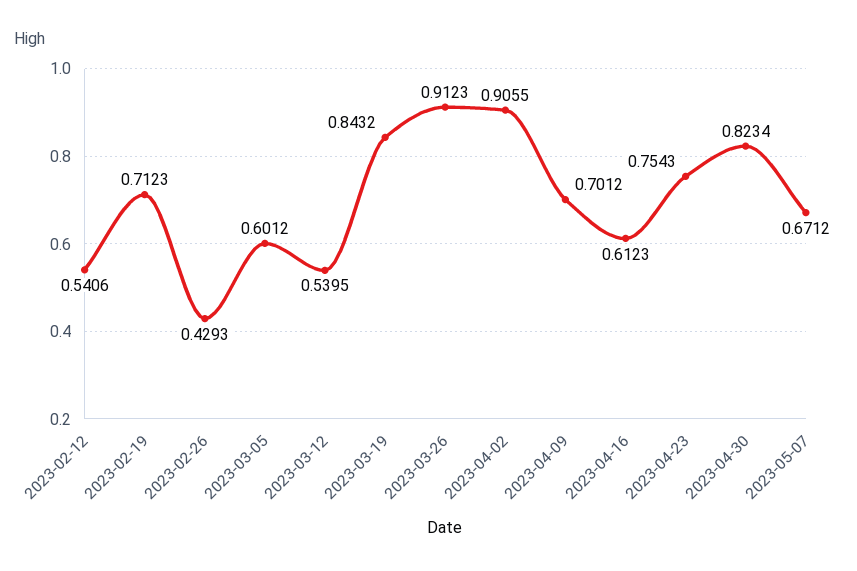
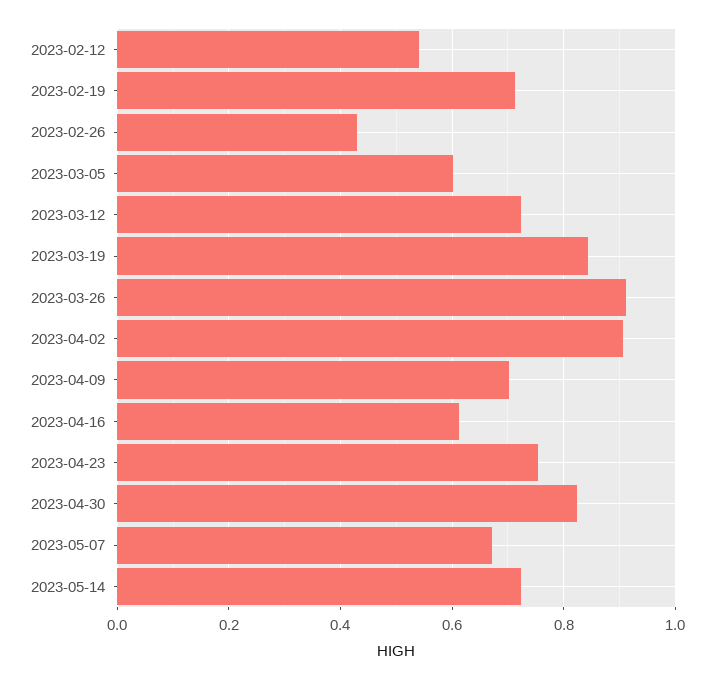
2023-03-12: 0.5395 -> 0.72
2023-05-14: none -> 0.72

